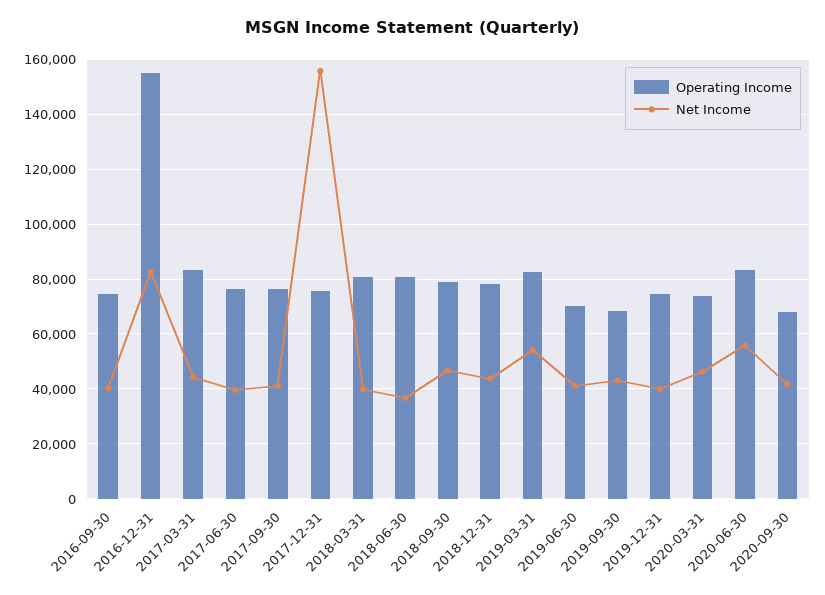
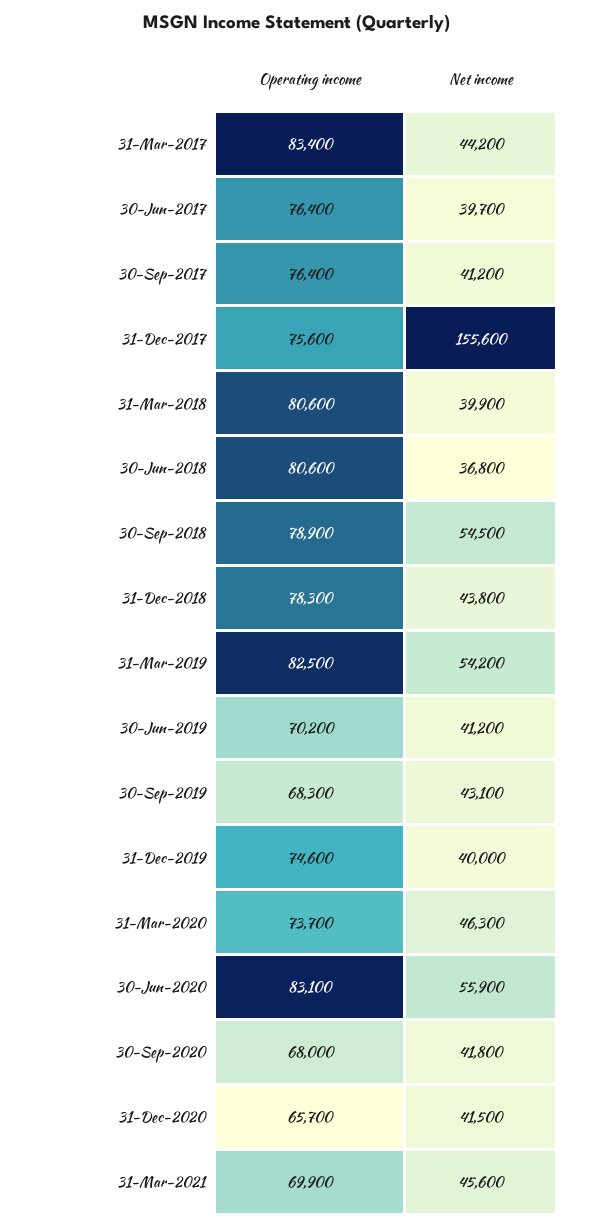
Operating Income, 2016-09-30: 75000 -> none
Net Income, 2016-09-30: 40000 -> none
Operating Income, 2016-12-31: 155000 -> none
Net Income, 2016-12-31: 82500 -> none
Net Income, 2018-09-30: 47500 -> 54500
Operating Income, 31-Dec-2020: none -> 65700
Net Income, 31-Dec-2020: none -> 41500
Operating Income, 31-Mar-2021: none -> 69900
Net Income, 31-Mar-2021: none -> 45600

